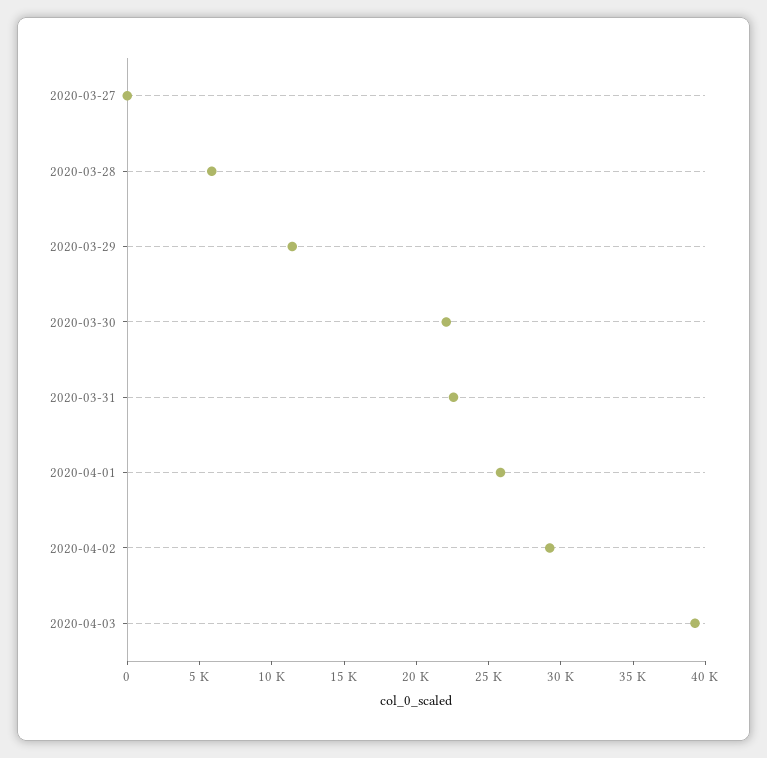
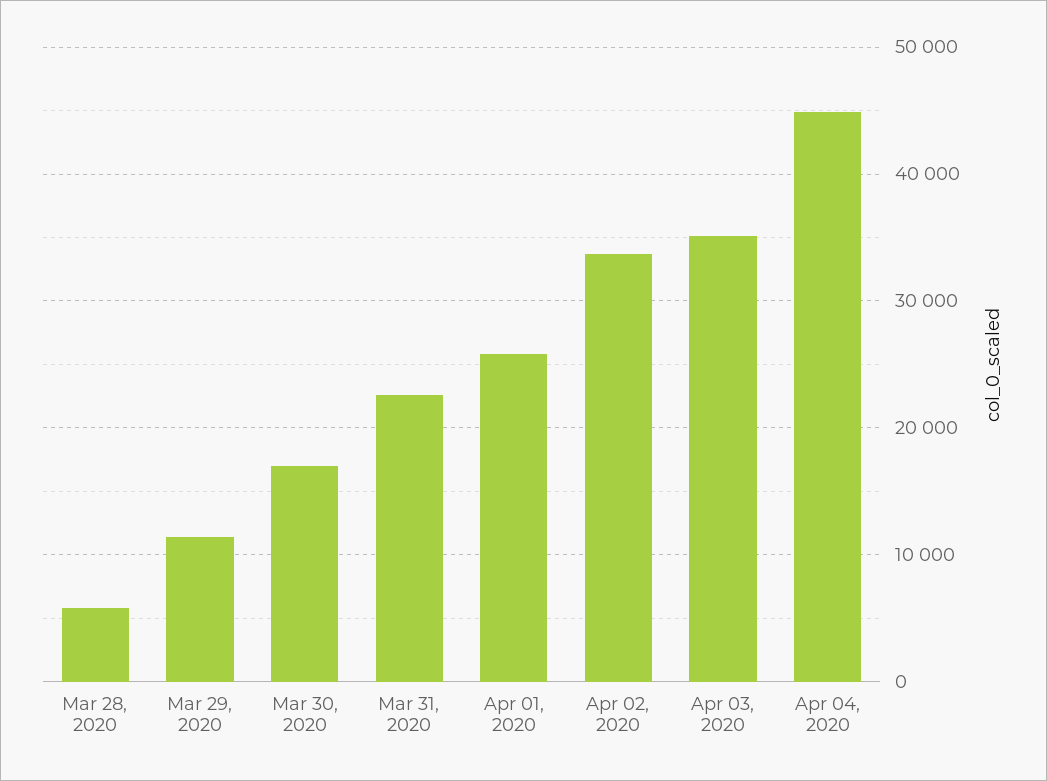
2020-03-27: 0 -> none
2020-03-30: 22000 -> 17000
2020-04-02: 29000 -> 34000
2020-04-03: 39000 -> 35000
Apr 04, 2020: none -> 45000

